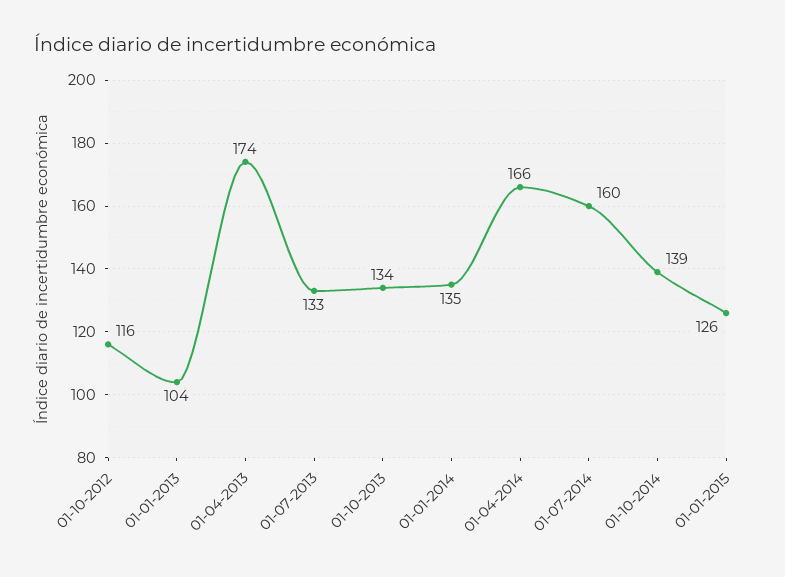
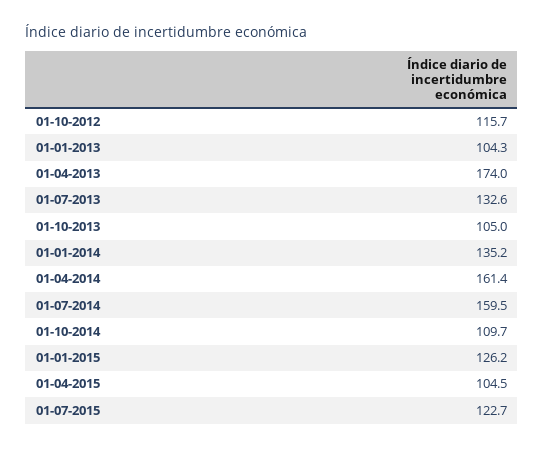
01-10-2013: 134 -> 105
01-04-2014: 166 -> 161.4
01-10-2014: 139 -> 109.7
01-04-2015: none -> 104.5
01-07-2015: none -> 122.7

